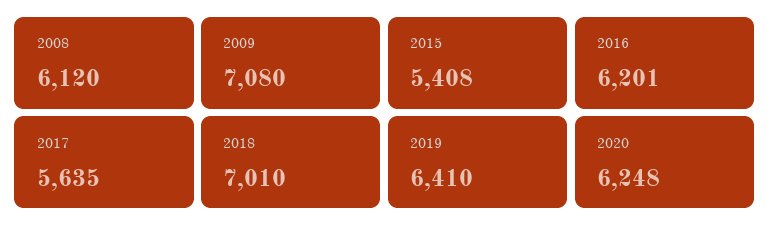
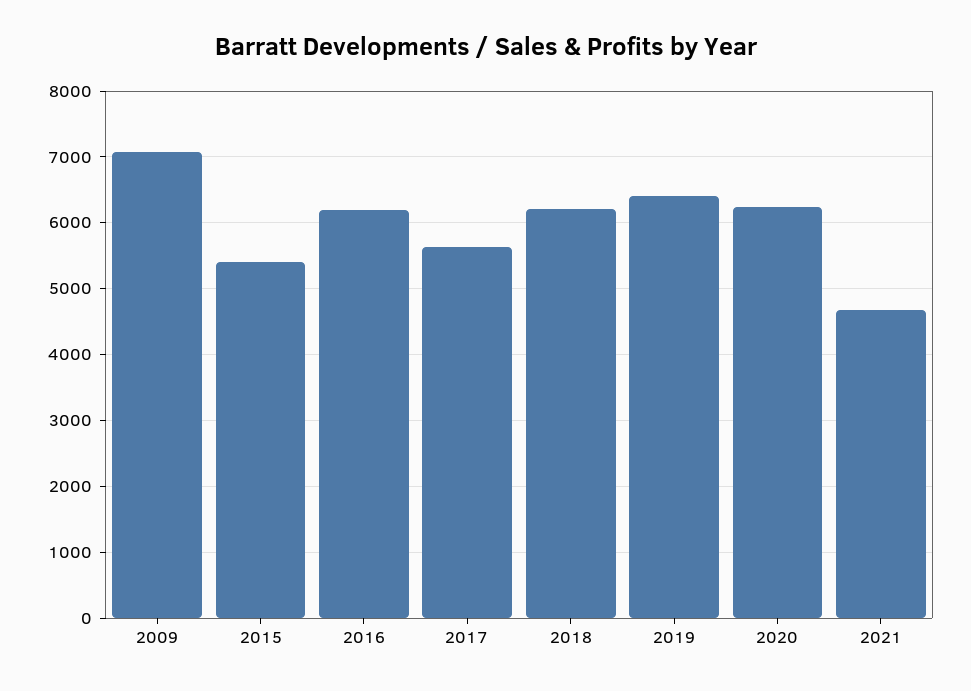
2008: 6120 -> none
2018: 7010 -> 6200
2021: none -> 4700

